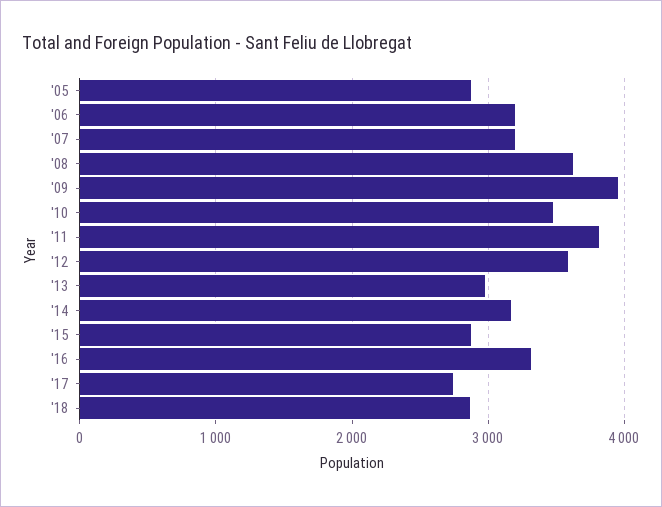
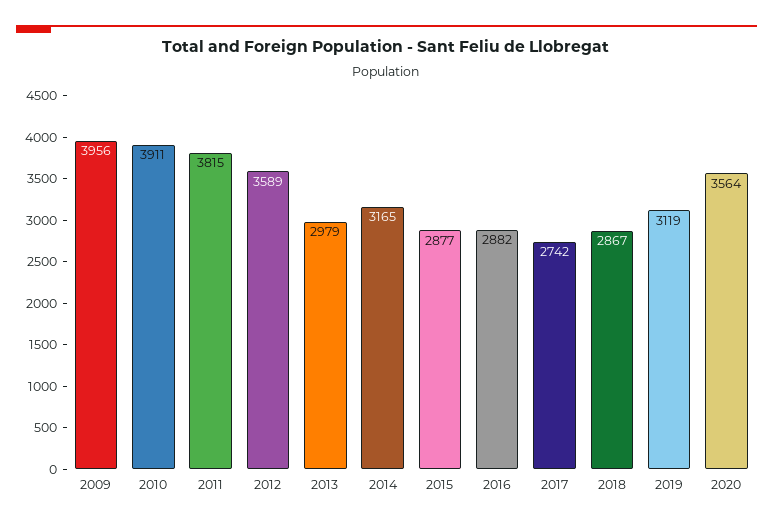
'05: 2900 -> none
'06: 3200 -> none
'07: 3200 -> none
'08: 3600 -> none
'10: 3500 -> 3911
'16: 3300 -> 2882
2019: none -> 3119
2020: none -> 3564

